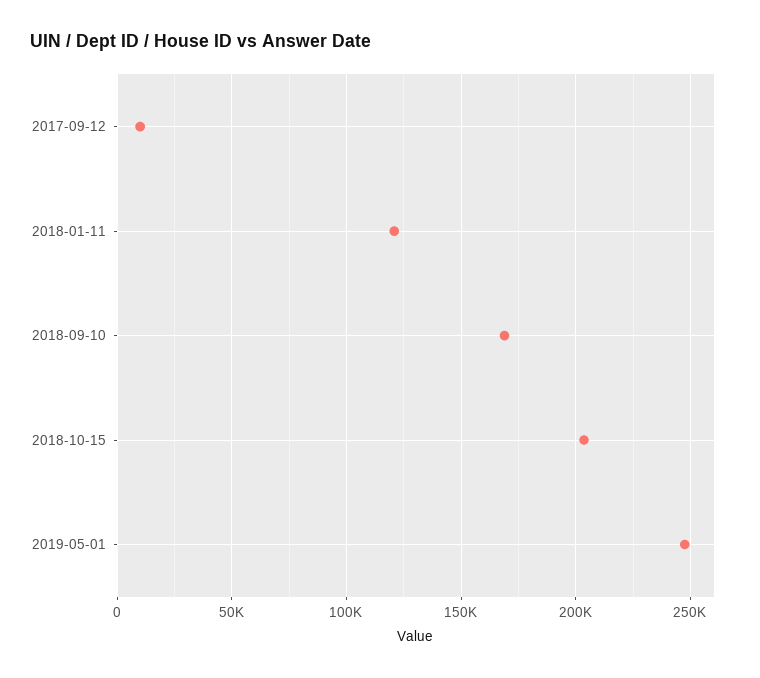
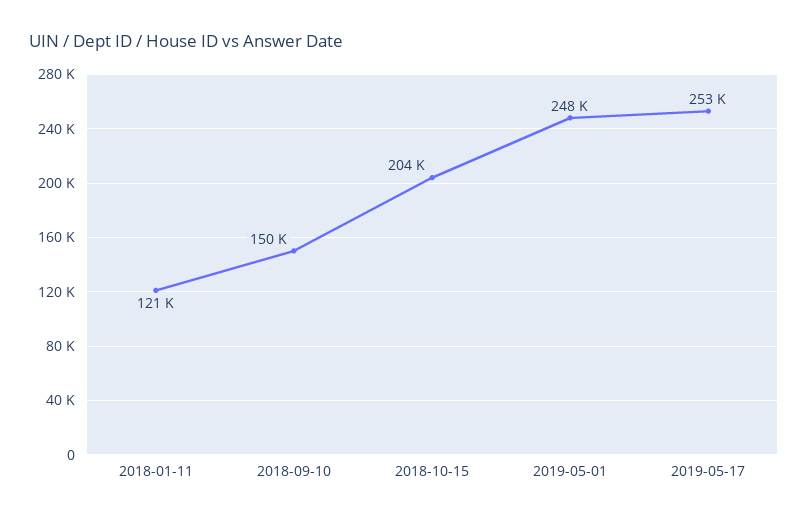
2017-09-12: 10000 -> none
2018-09-10: 170000 -> 150000
2019-05-17: none -> 253000

